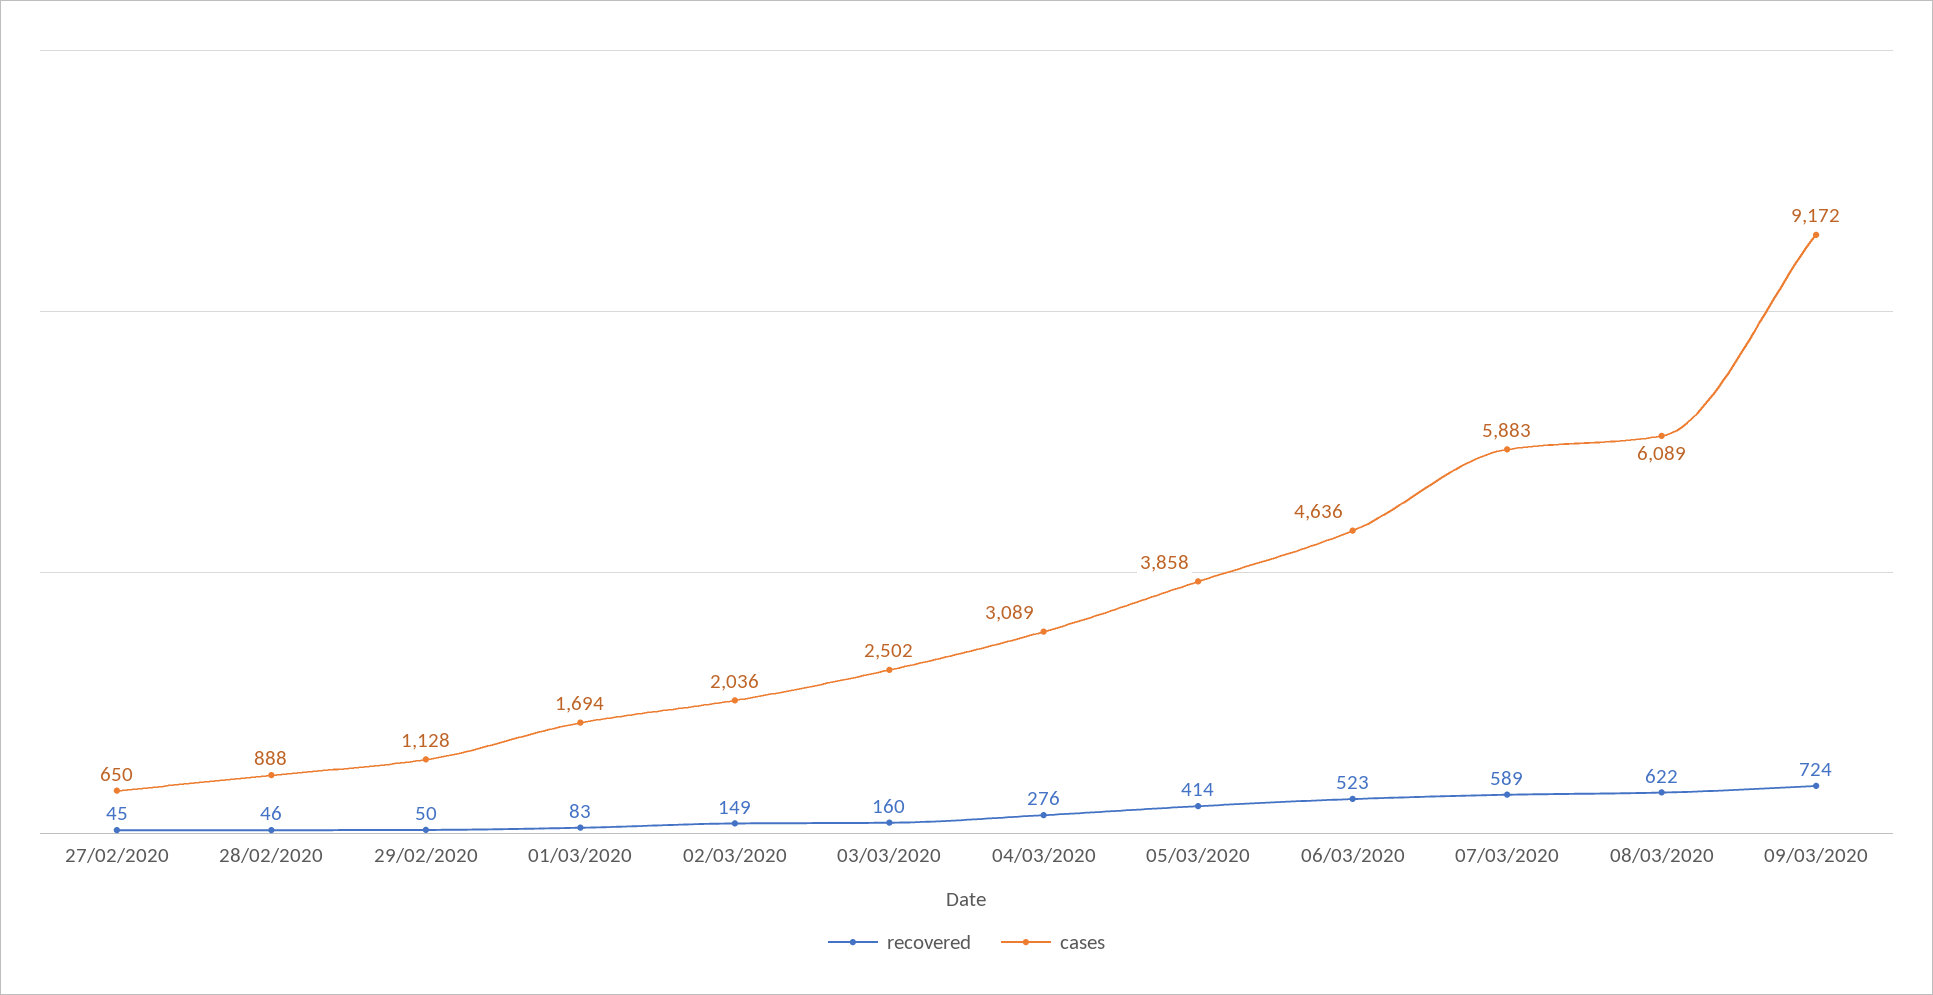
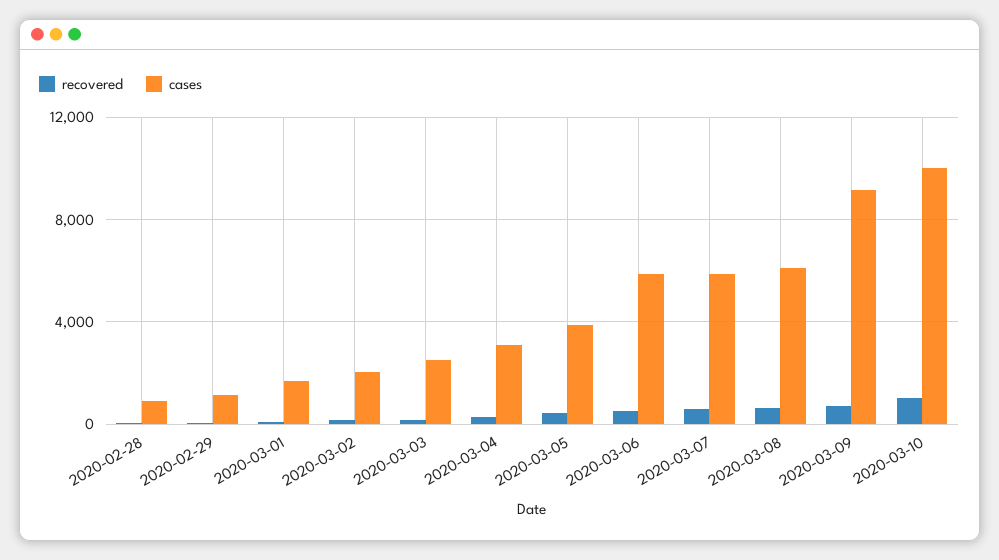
recovered, 27/02/2020: 45 -> none
cases, 27/02/2020: 650 -> none
cases, 06/03/2020: 4636 -> 6000
recovered, 2020-03-10: none -> 1000
cases, 2020-03-10: none -> 10000

